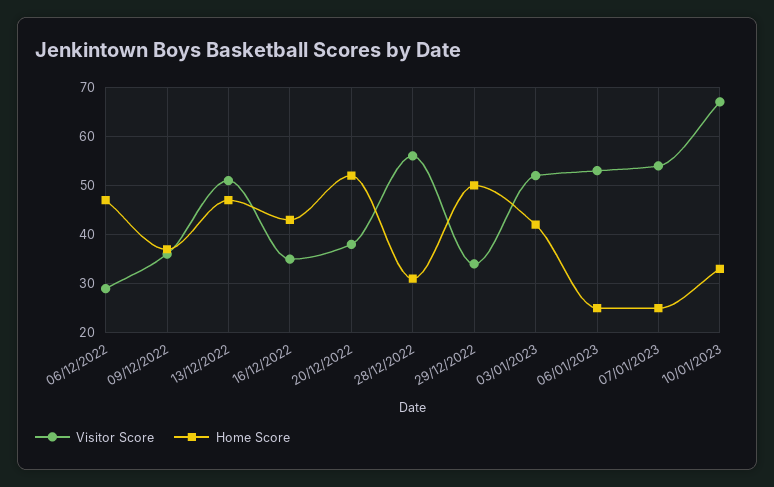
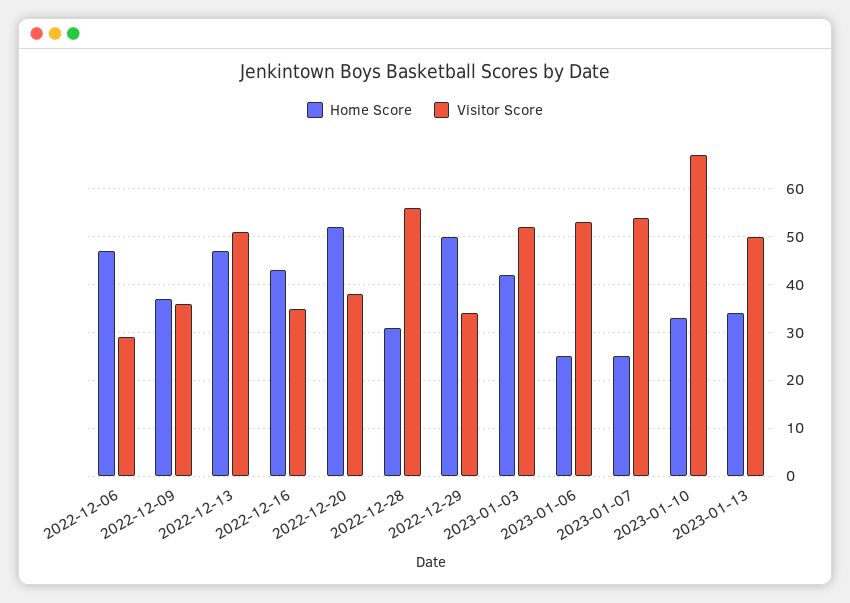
Home Score, 2023-01-13: none -> 35
Visitor Score, 2023-01-13: none -> 50

